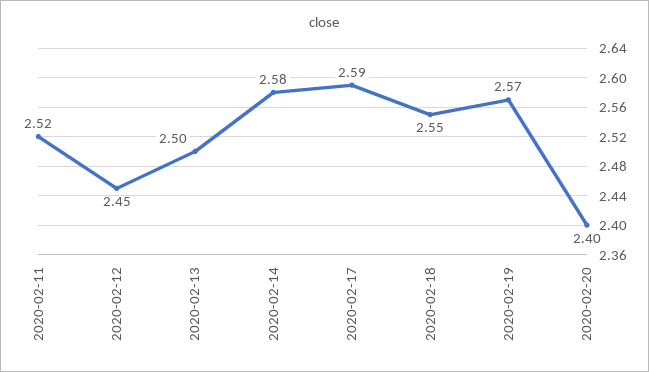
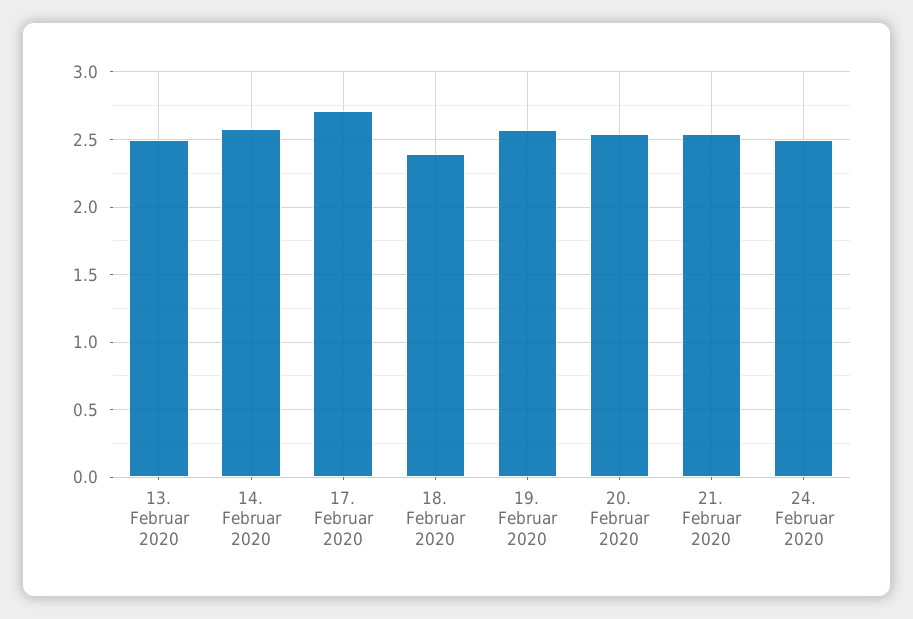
2020-02-11: 2.52 -> none
2020-02-12: 2.45 -> none
2020-02-17: 2.59 -> 2.7
2020-02-18: 2.55 -> 2.4
2020-02-20: 2.4 -> 2.55
21. Februar 2020: none -> 2.55
24. Februar 2020: none -> 2.5

